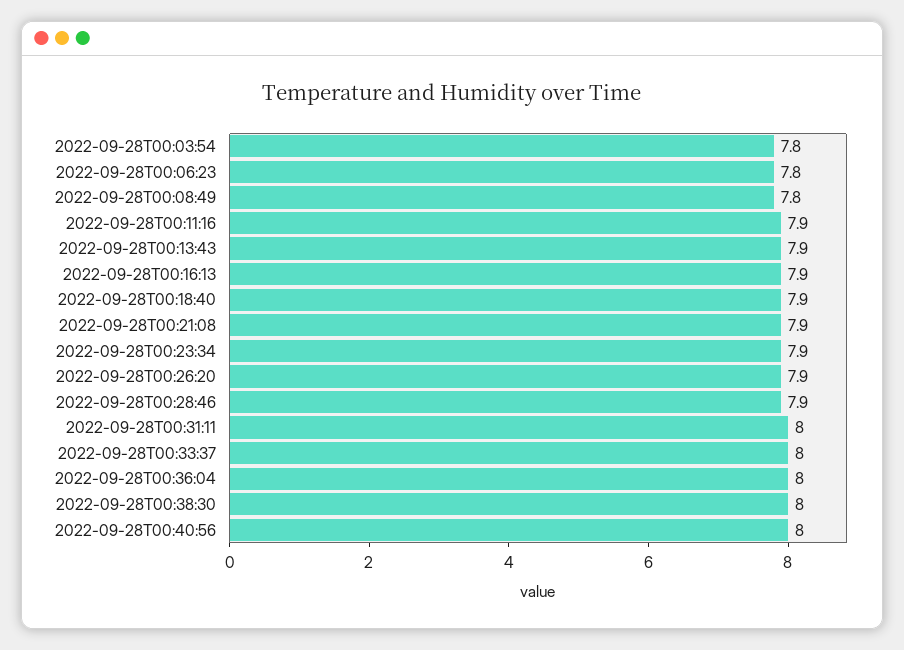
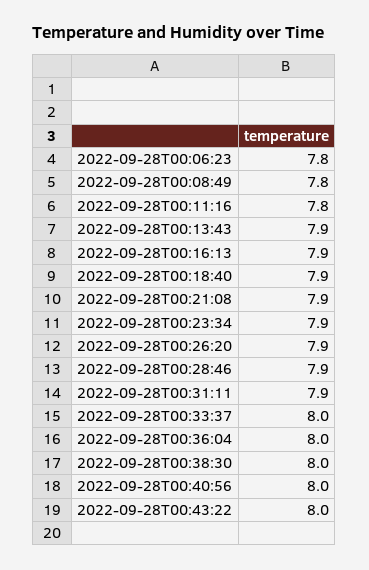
2022-09-28T00:03:54: 7.8 -> none
2022-09-28T00:11:16: 7.9 -> 7.8
2022-09-28T00:31:11: 8 -> 7.9
2022-09-28T00:43:22: none -> 8

